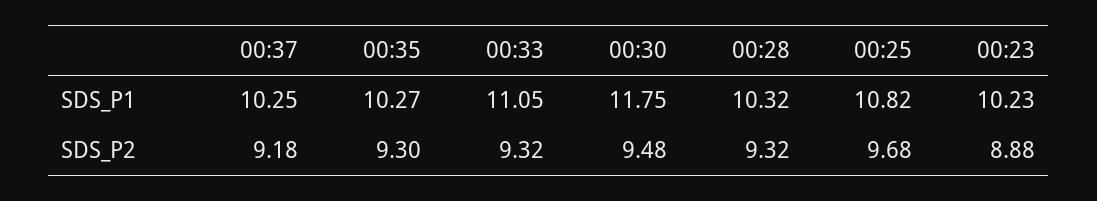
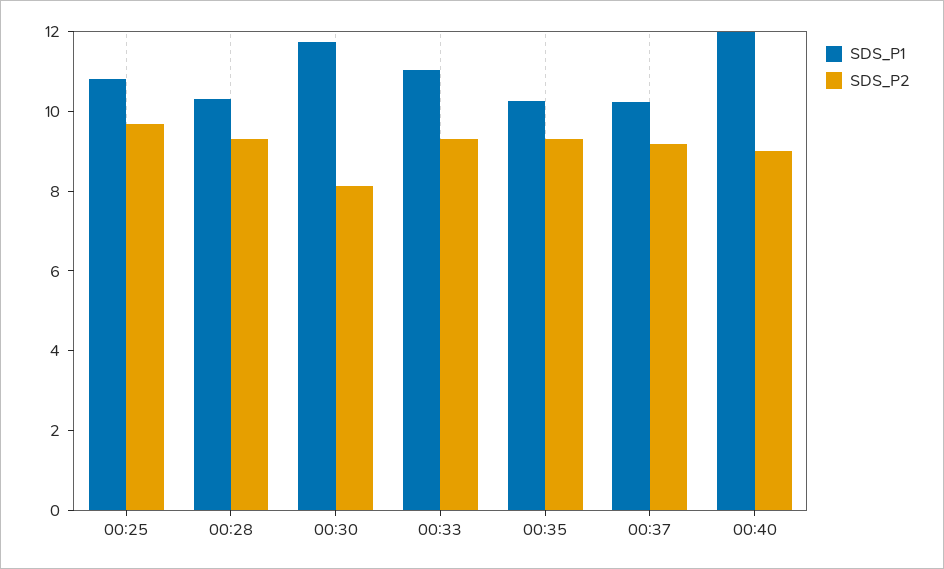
SDS_P1, 00:23: 10.23 -> none
SDS_P2, 00:30: 9.48 -> 8
SDS_P2, 00:23: 8.88 -> none
SDS_P1, 00:40: none -> 12
SDS_P2, 00:40: none -> 9

